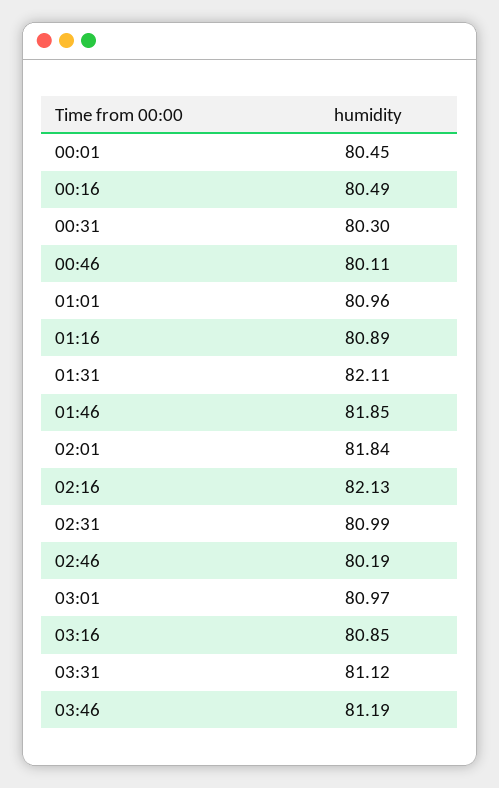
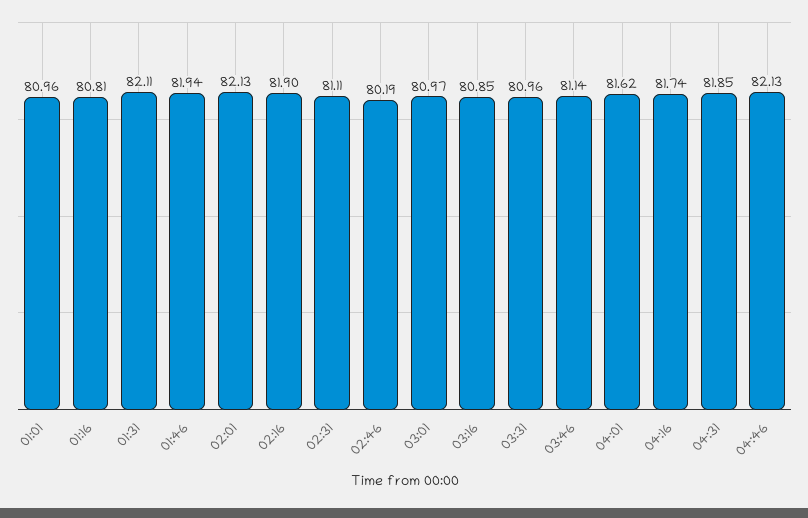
00:01: 80.45 -> none
00:16: 80.49 -> none
00:31: 80.3 -> none
00:46: 80.11 -> none
01:16: 80.89 -> 80.81
01:46: 81.85 -> 81.94
02:01: 81.84 -> 82.13
02:16: 82.13 -> 81.9
02:31: 80.99 -> 81.11
03:31: 81.12 -> 80.96
03:46: 81.19 -> 81.14
04:01: none -> 81.62
04:16: none -> 81.74
04:31: none -> 81.85
04:46: none -> 82.13

